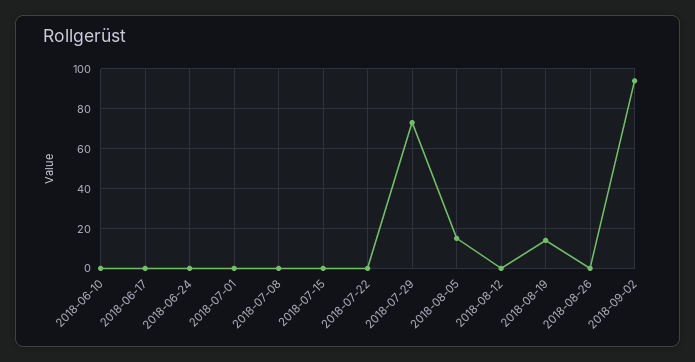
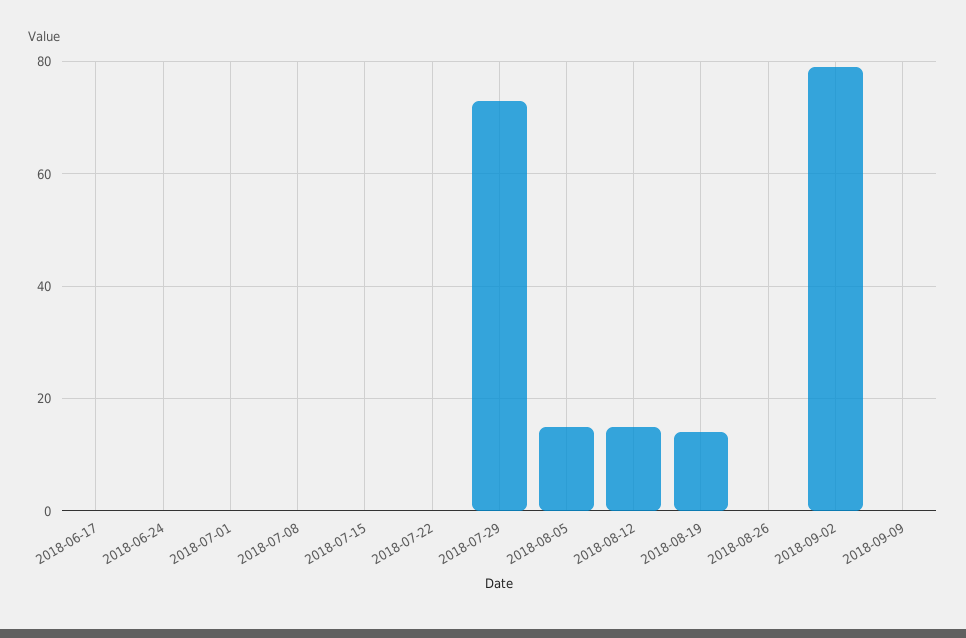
2018-06-10: 0 -> none
2018-08-12: 0 -> 15
2018-09-02: 95 -> 80
2018-09-09: none -> 0

